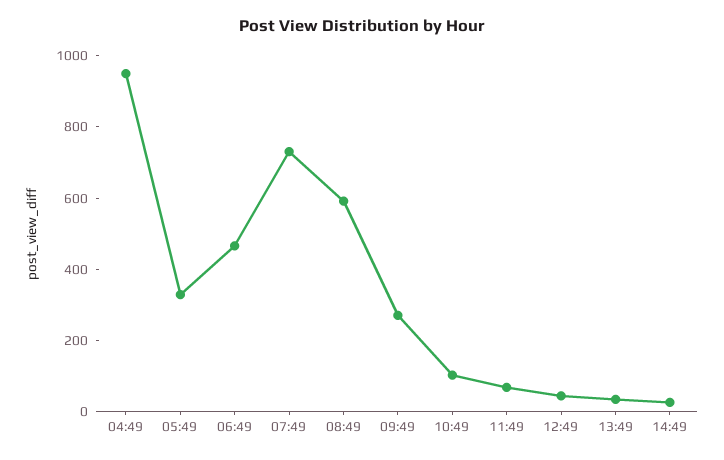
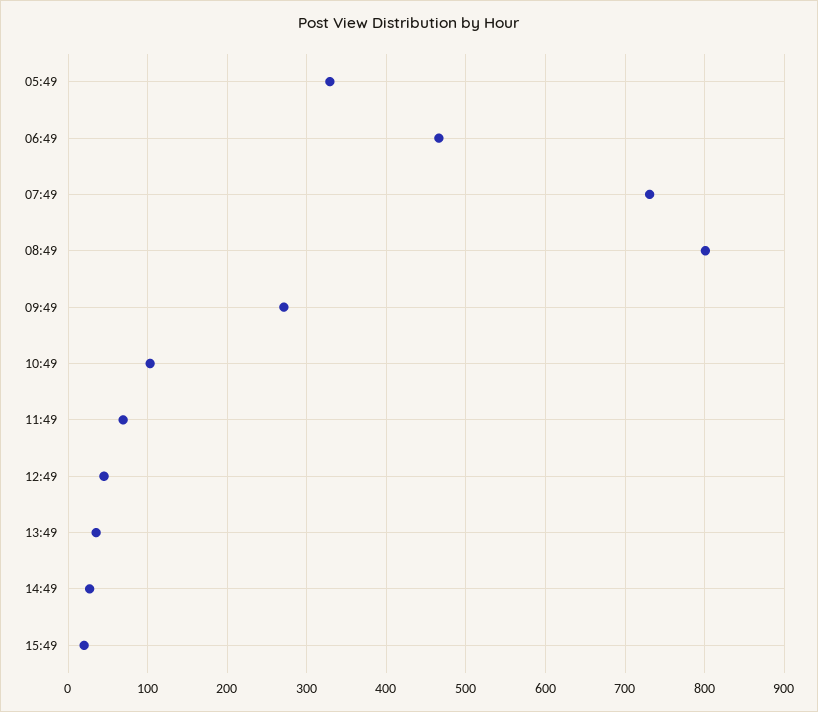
04:49: 950 -> none
08:49: 600 -> 800
15:49: none -> 20

